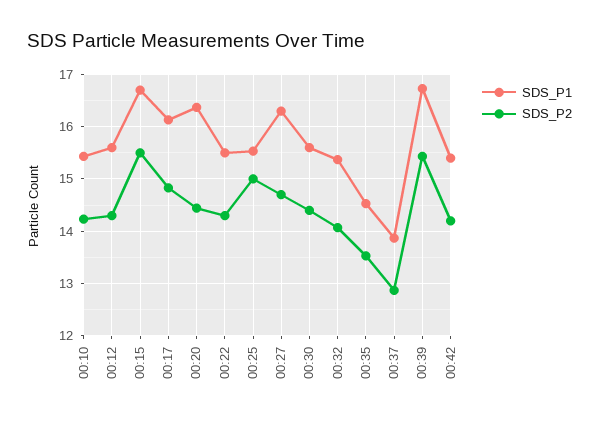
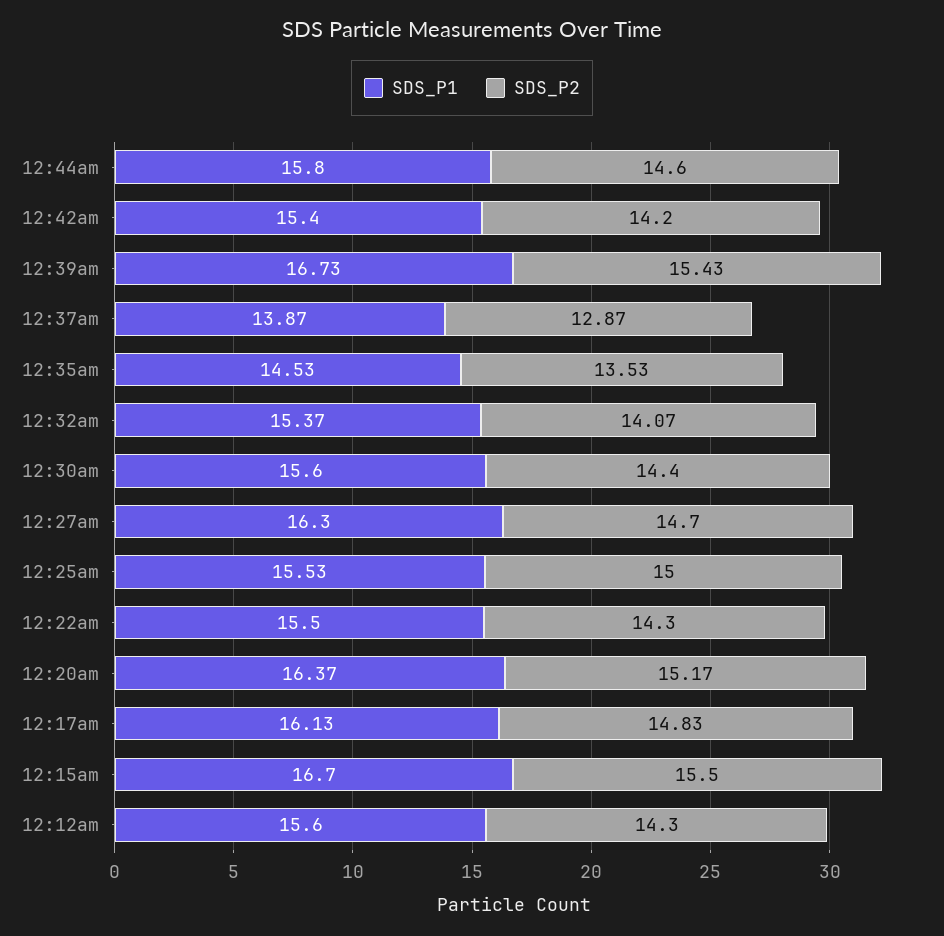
SDS_P1, 00:10: 15.4 -> none
SDS_P2, 00:10: 14.2 -> none
SDS_P2, 00:20: 14.4 -> 15.17
SDS_P1, 12:44am: none -> 15.8
SDS_P2, 12:44am: none -> 14.6

